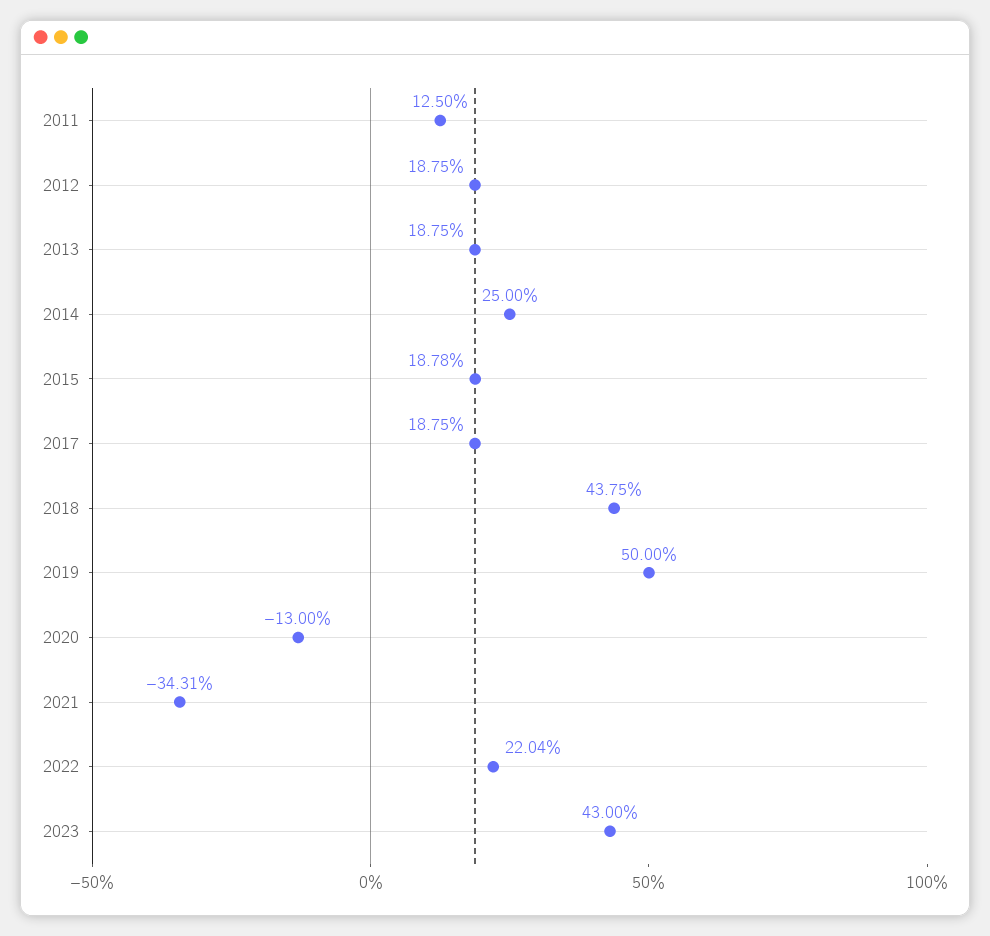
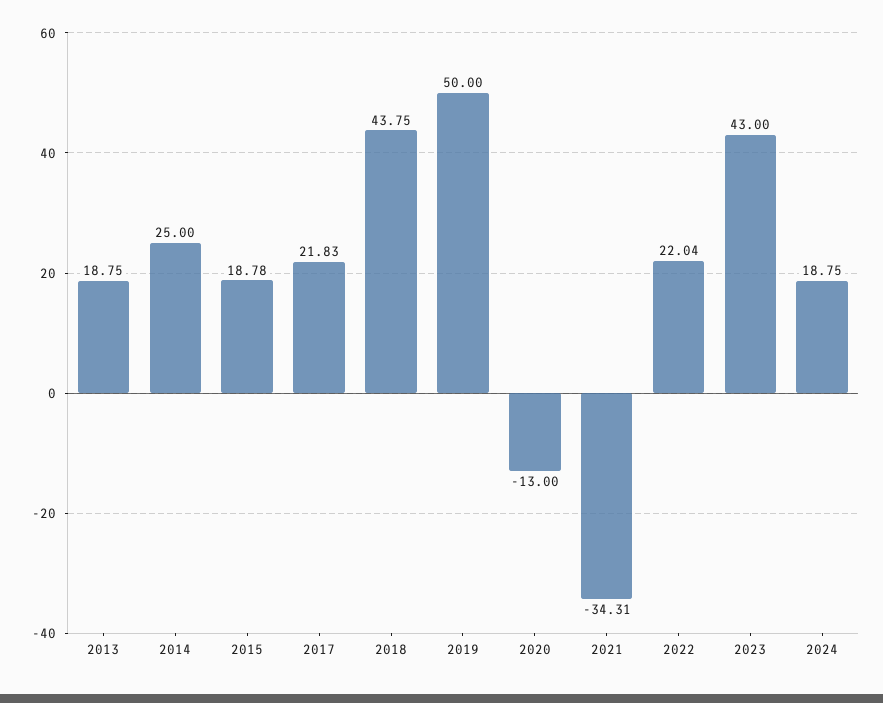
2011: 12.5 -> none
2012: 18.75 -> none
2017: 18.75 -> 21.83
2024: none -> 18.75

